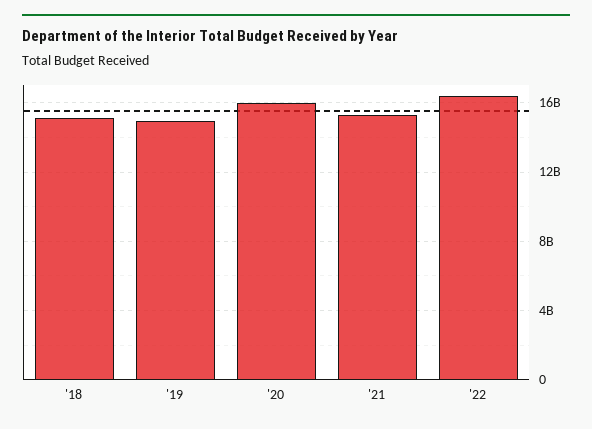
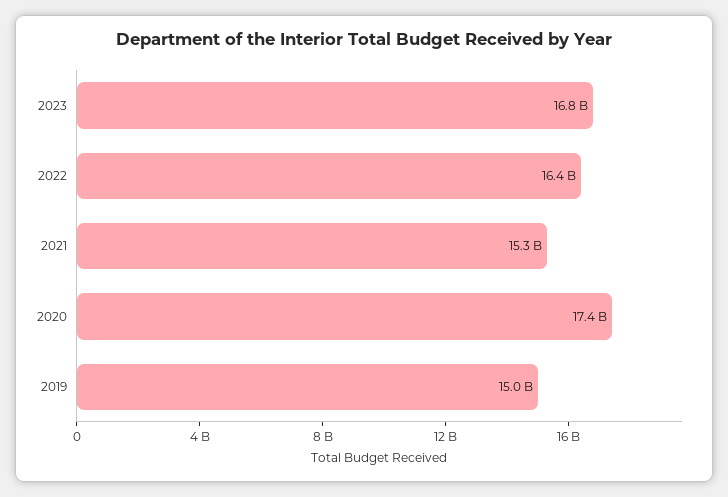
'18: 15000000000 -> none
'20: 16000000000 -> 17400000000
2023: none -> 16800000000

